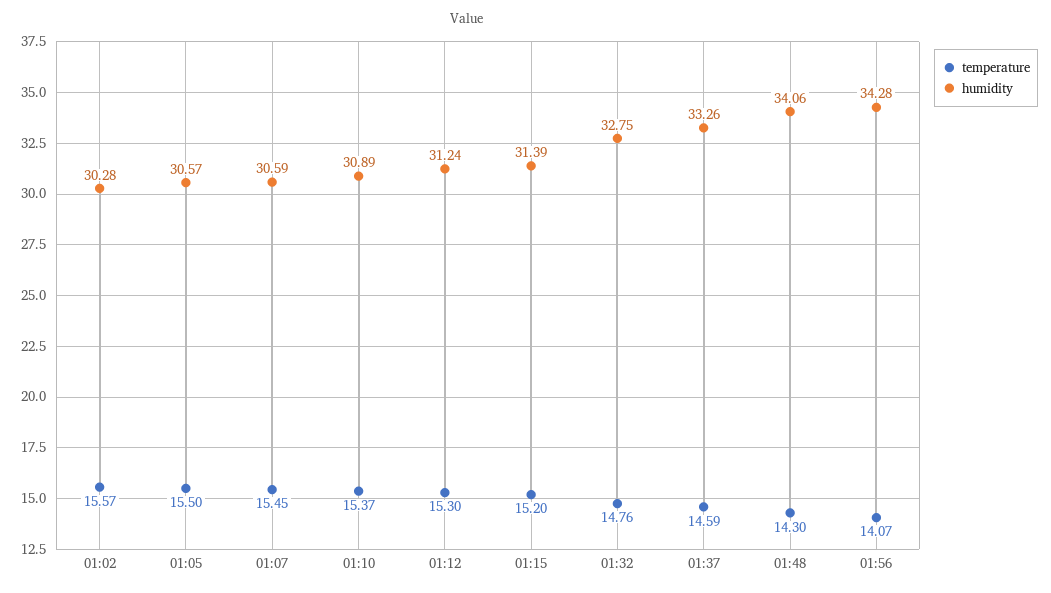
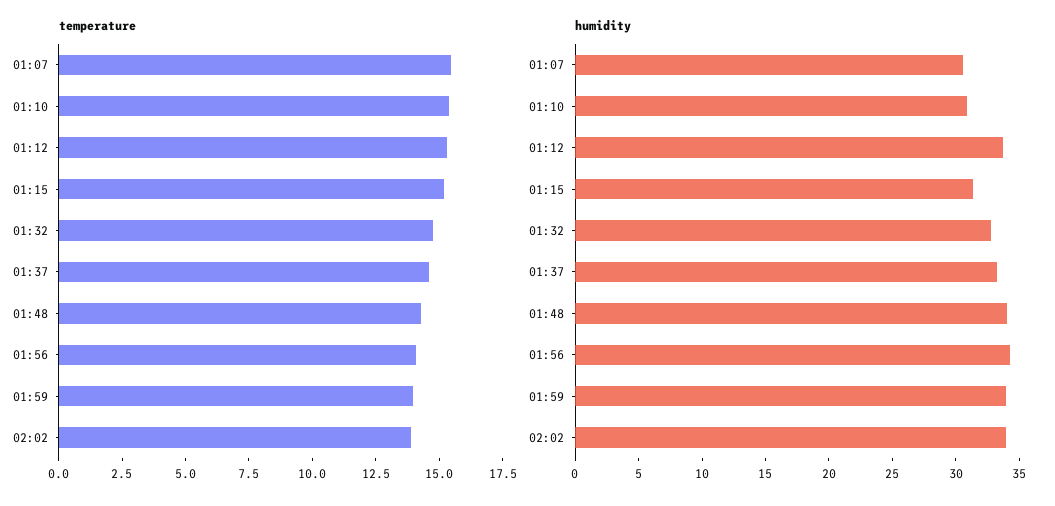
temperature, 01:02: 15.57 -> none
humidity, 01:02: 30.28 -> none
temperature, 01:05: 15.5 -> none
humidity, 01:05: 30.57 -> none
humidity, 01:12: 31.24 -> 34
temperature, 01:59: none -> 14
temperature, 02:02: none -> 14
humidity, 01:59: none -> 34
humidity, 02:02: none -> 34

